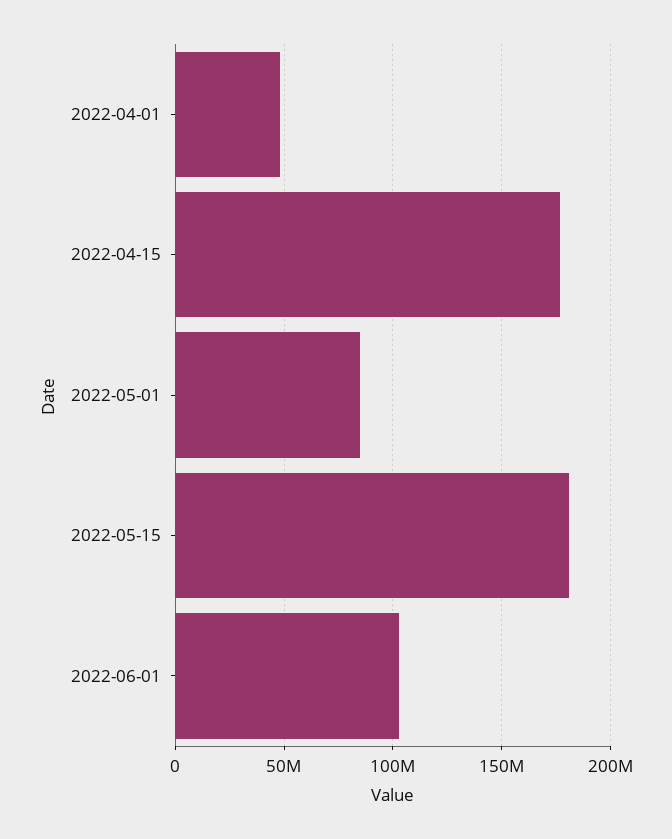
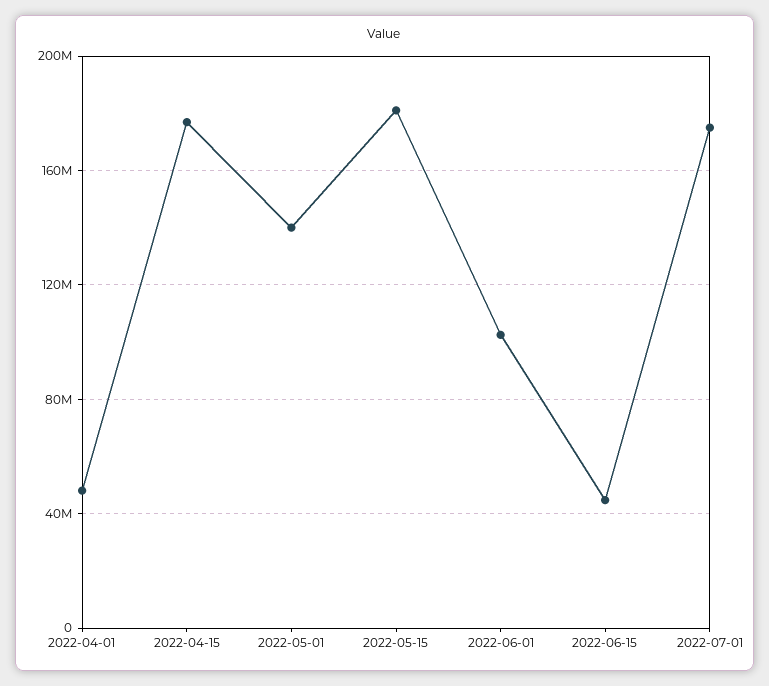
2022-05-01: 85000000 -> 140000000
2022-06-15: none -> 45000000
2022-07-01: none -> 175000000

